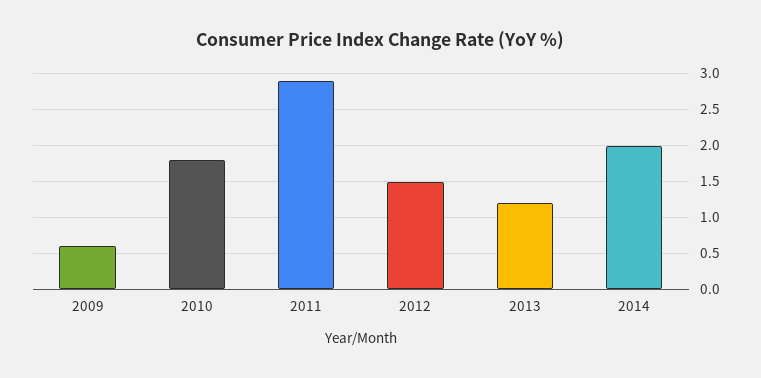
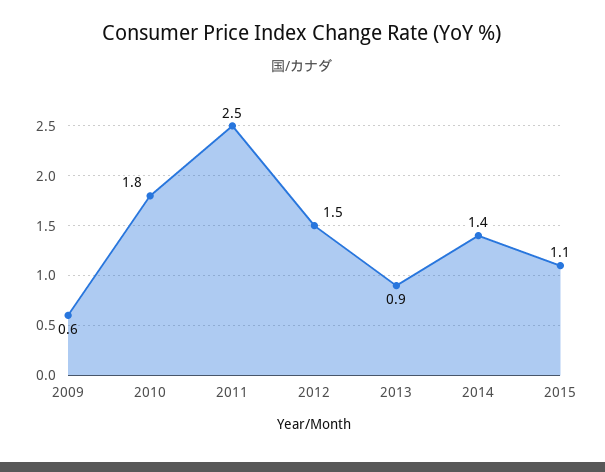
2011: 2.9 -> 2.5
2013: 1.2 -> 0.9
2014: 2 -> 1.4
2015: none -> 1.1

